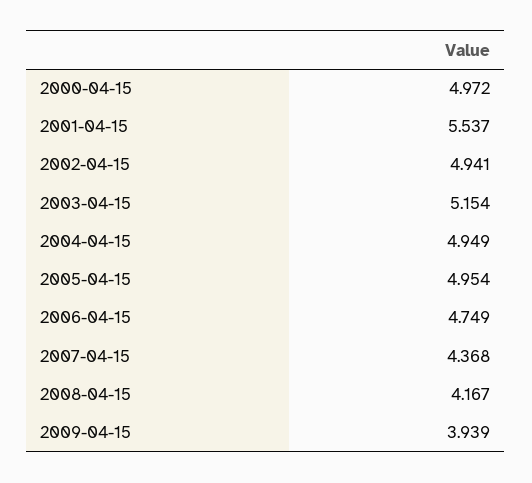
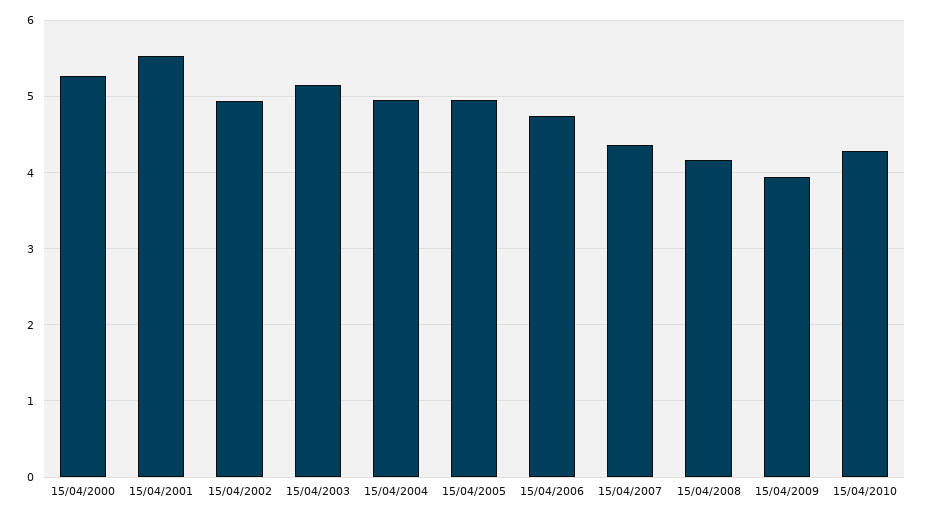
2000-04-15: 4.972 -> 5.3
15/04/2010: none -> 4.3

